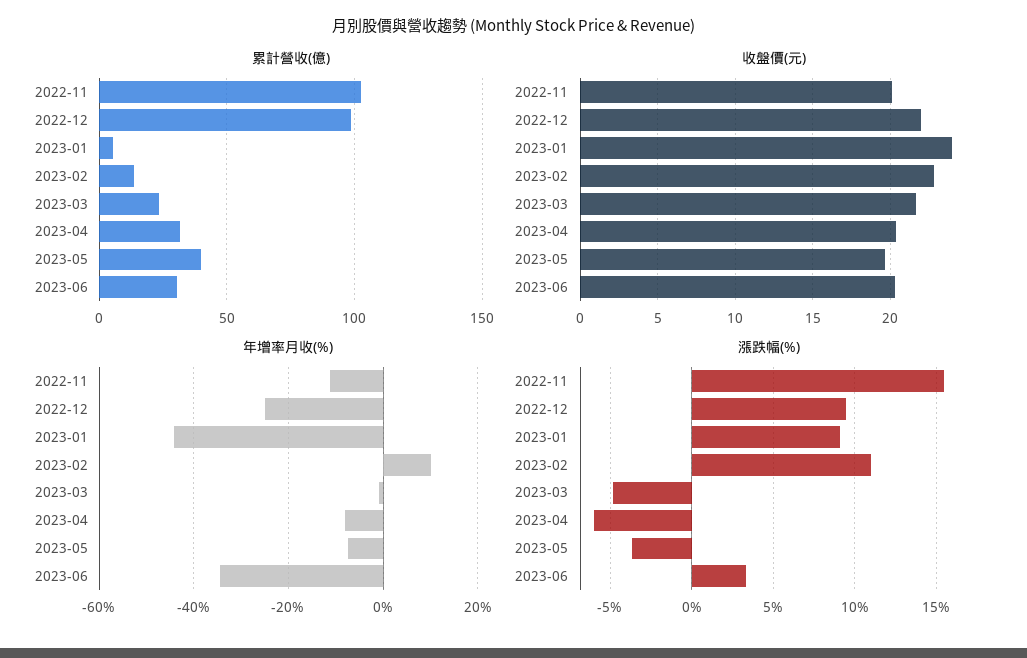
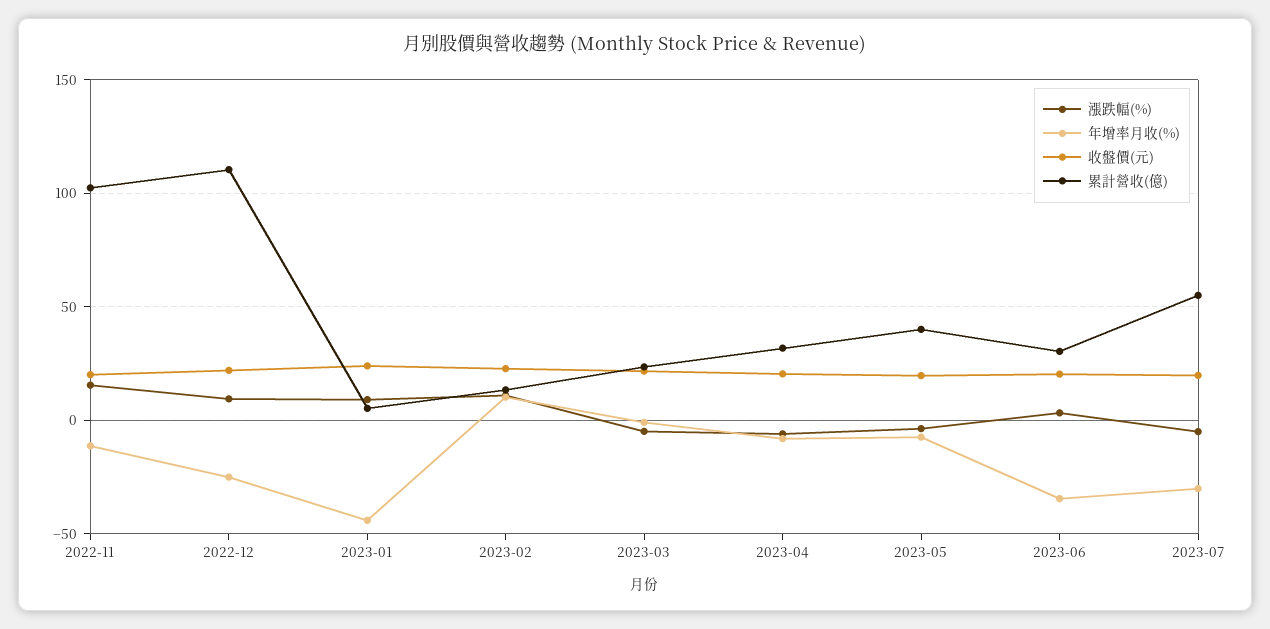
累計營收(億), 2022-12: 100 -> 110
漲跌幅(%), 2023-07: none -> -5
年增率月收(%), 2023-07: none -> -30
收盤價(元), 2023-07: none -> 20
累計營收(億), 2023-07: none -> 55

